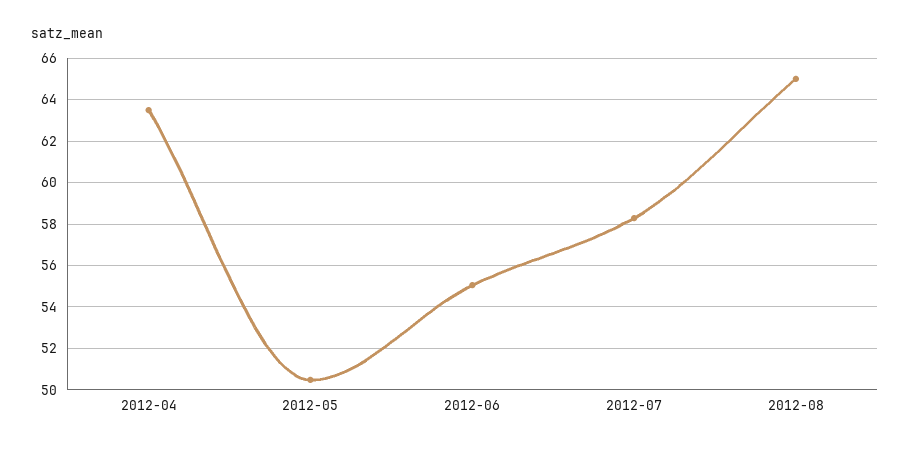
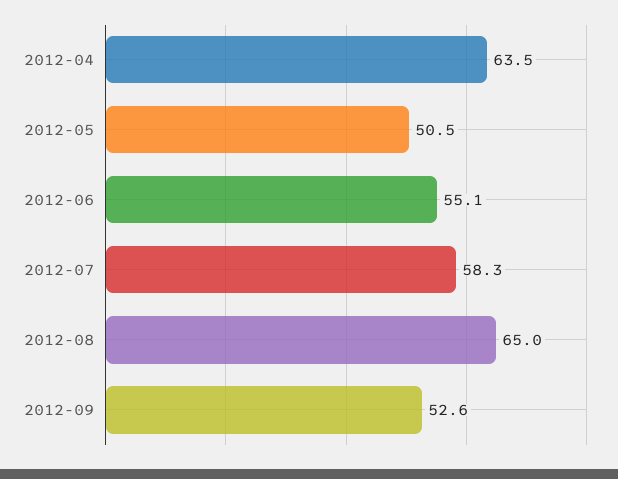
2012-09: none -> 52.6

